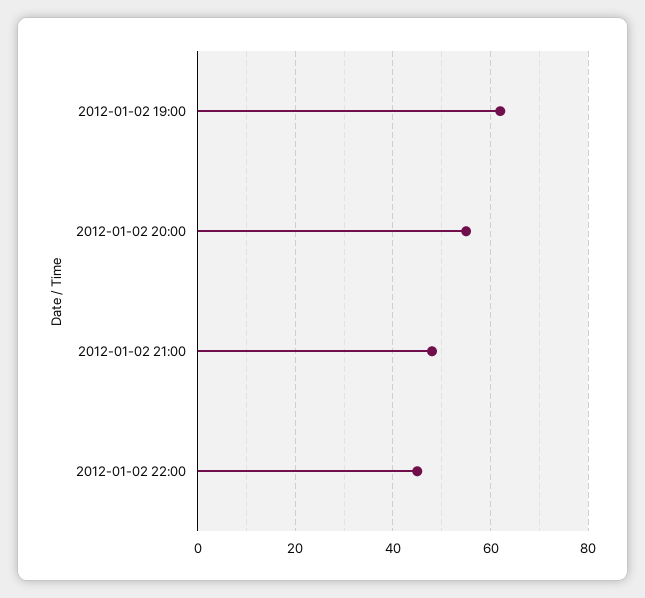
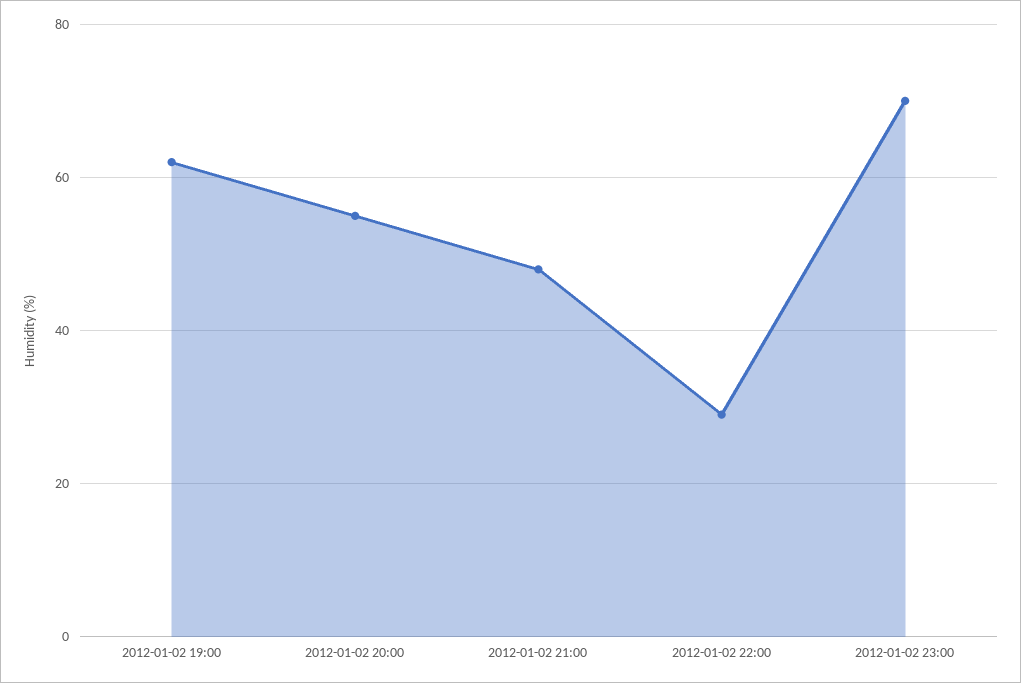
2012-01-02 22:00: 45 -> 30
2012-01-02 23:00: none -> 70

